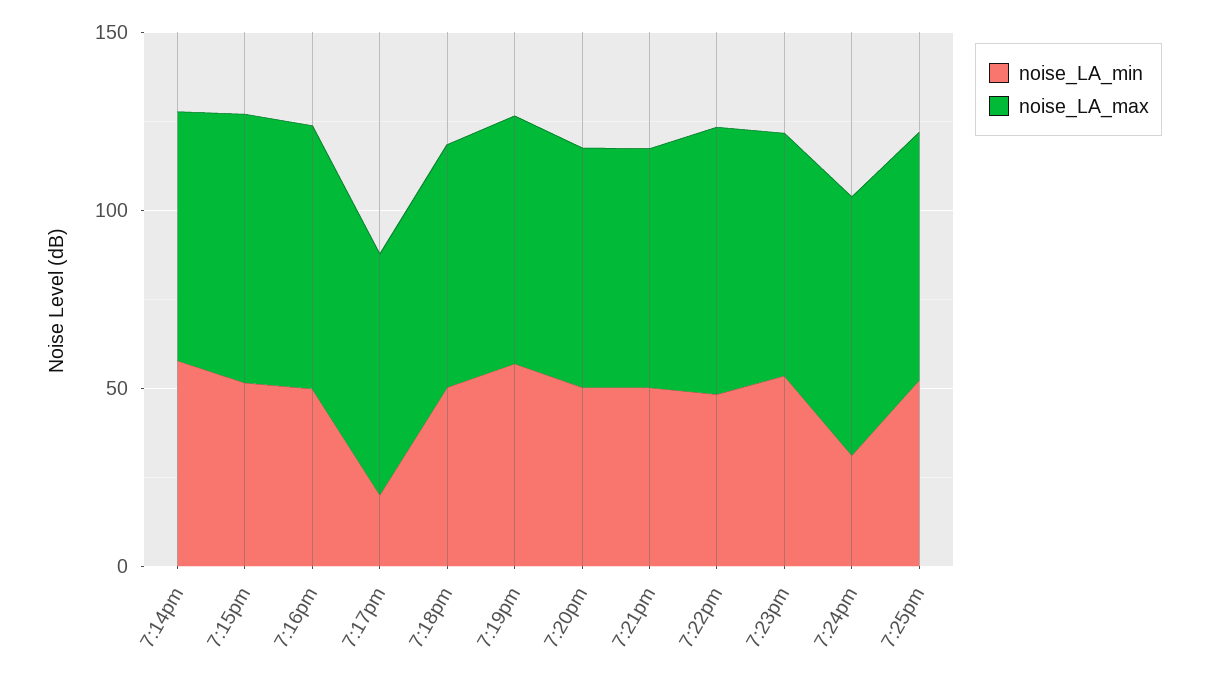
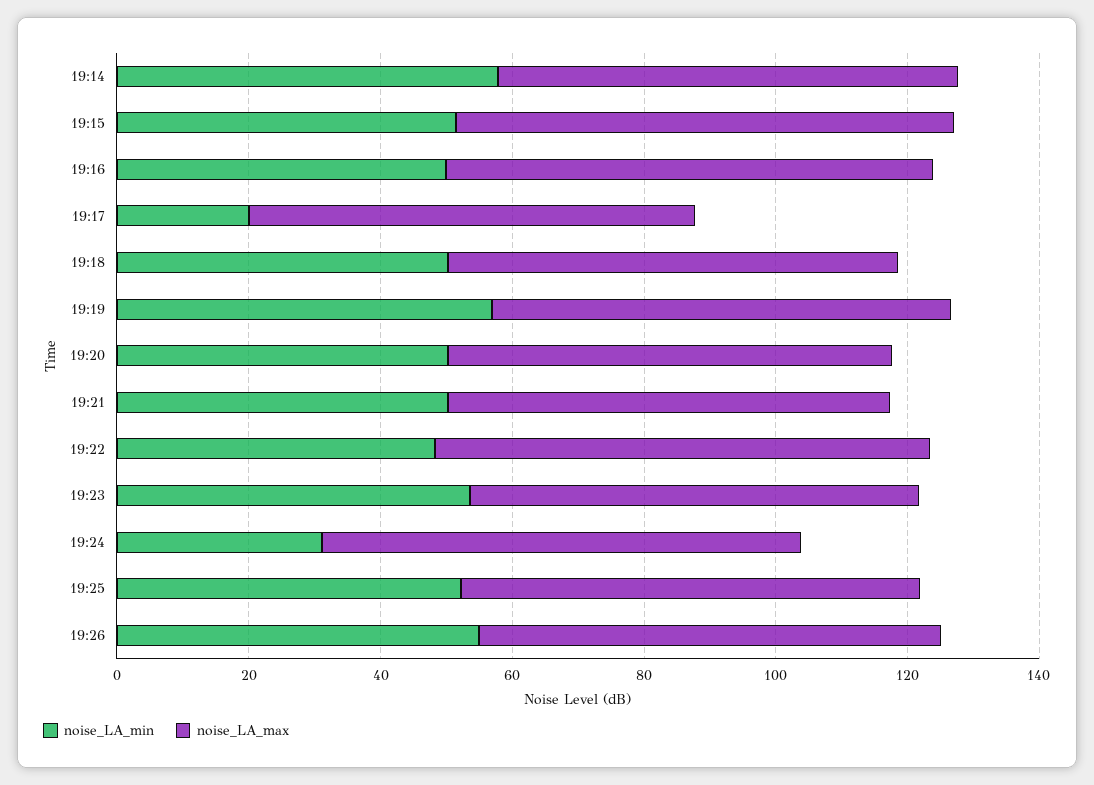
noise_LA_min, 19:26: none -> 55
noise_LA_max, 19:26: none -> 70

